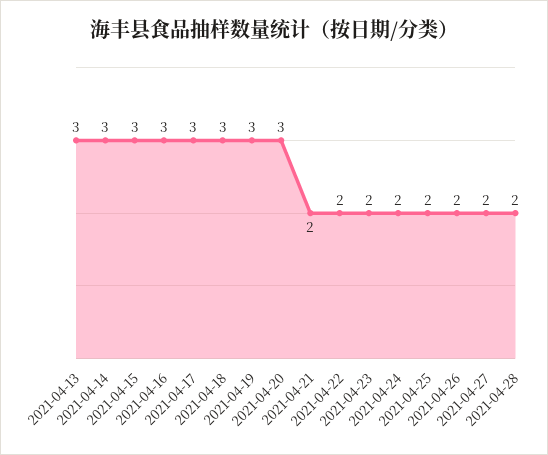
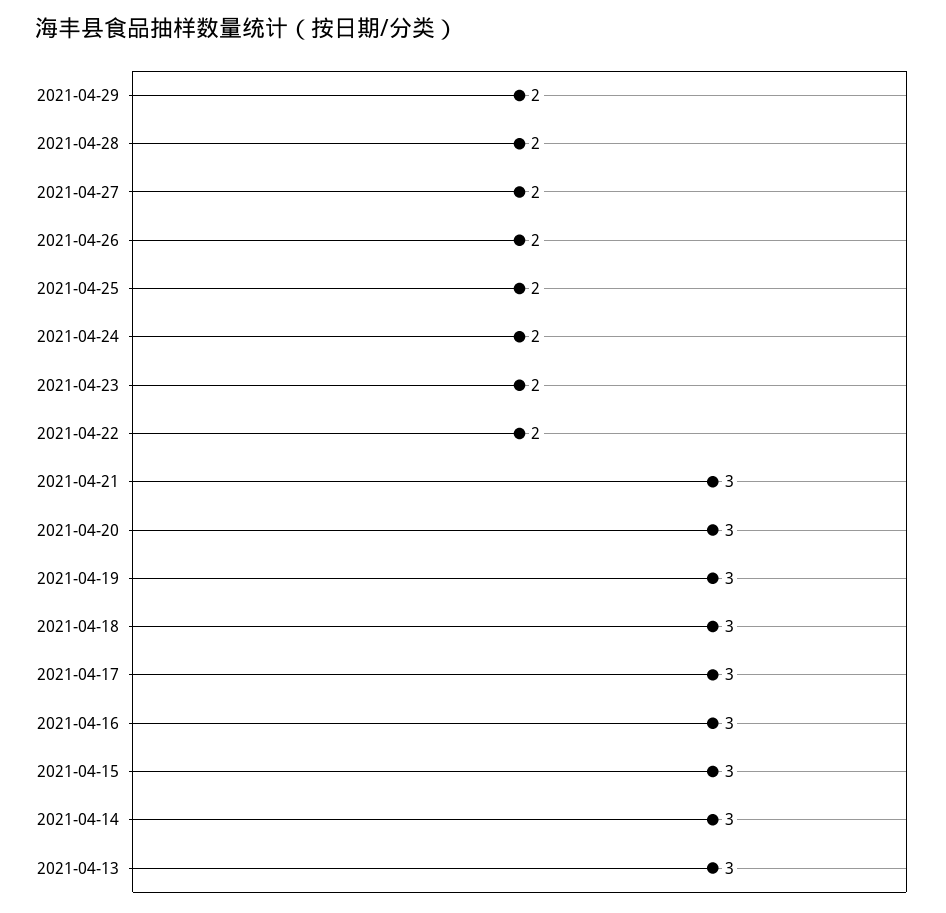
2021-04-21: 2 -> 3
2021-04-29: none -> 2

